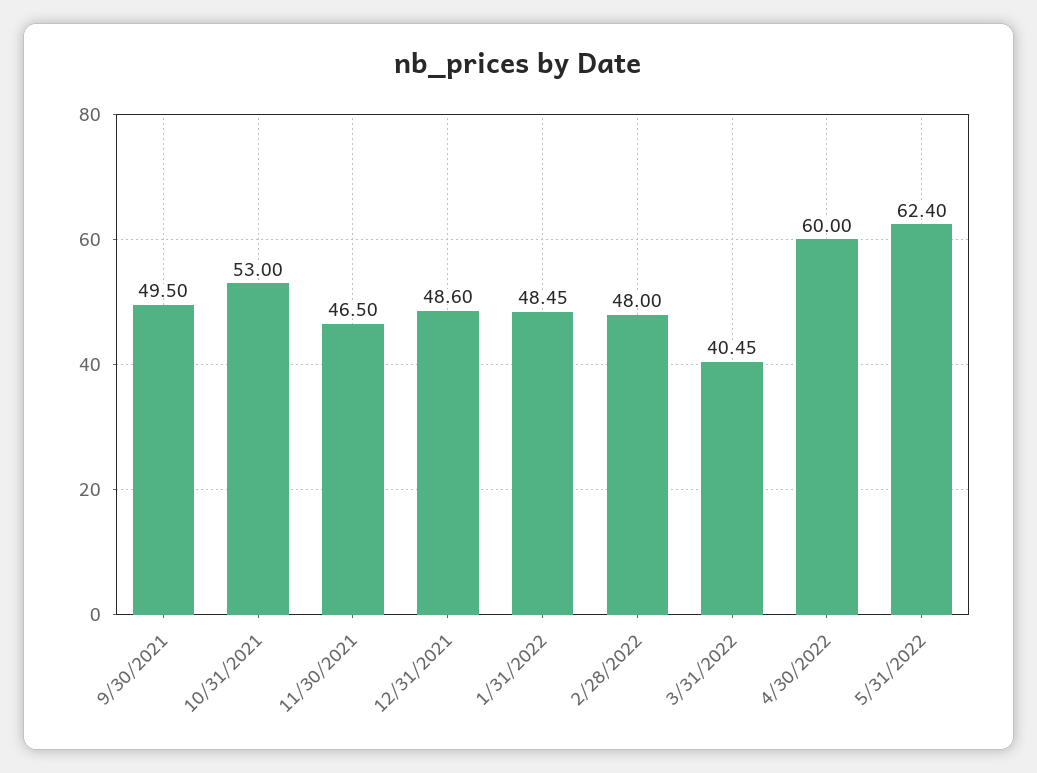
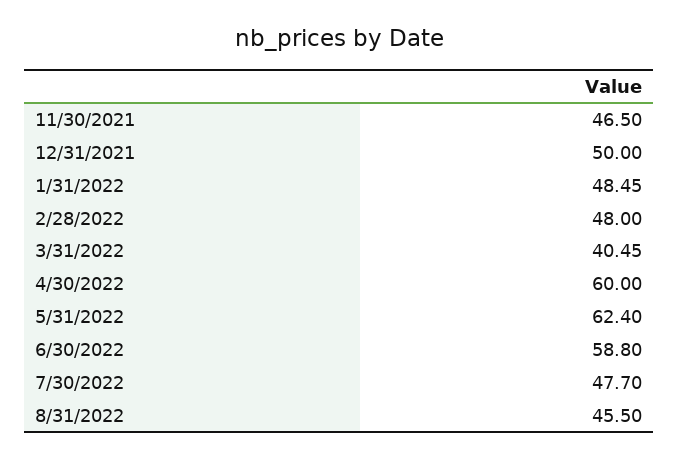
9/30/2021: 49.5 -> none
10/31/2021: 53 -> none
12/31/2021: 48.6 -> 50
6/30/2022: none -> 58.8
7/30/2022: none -> 47.7
8/31/2022: none -> 45.5

